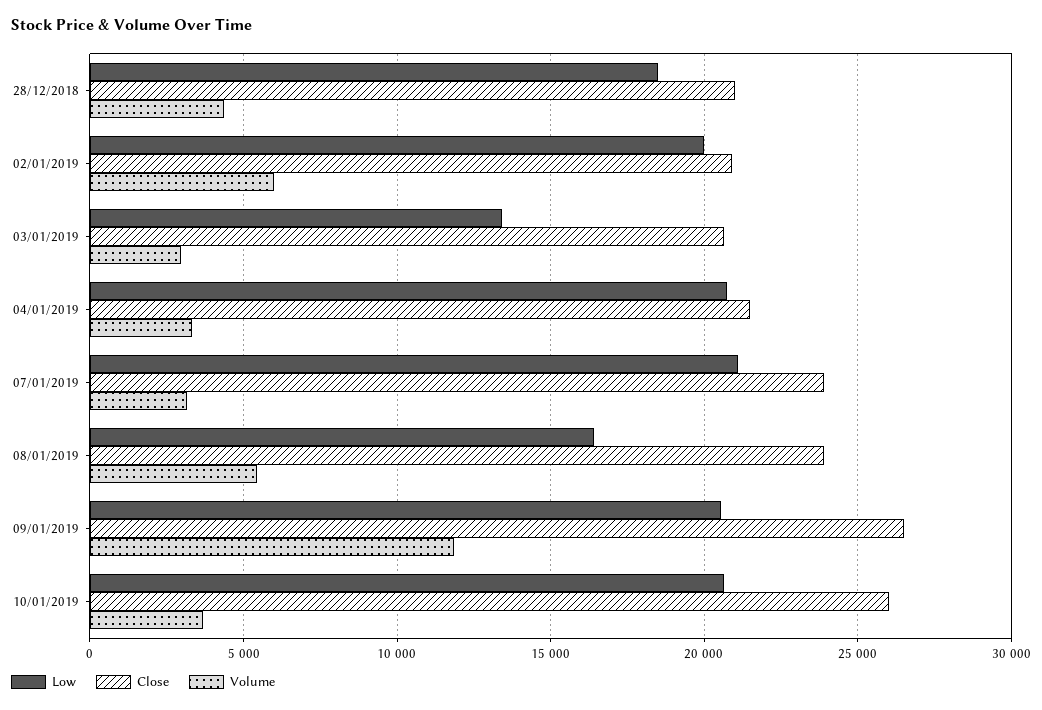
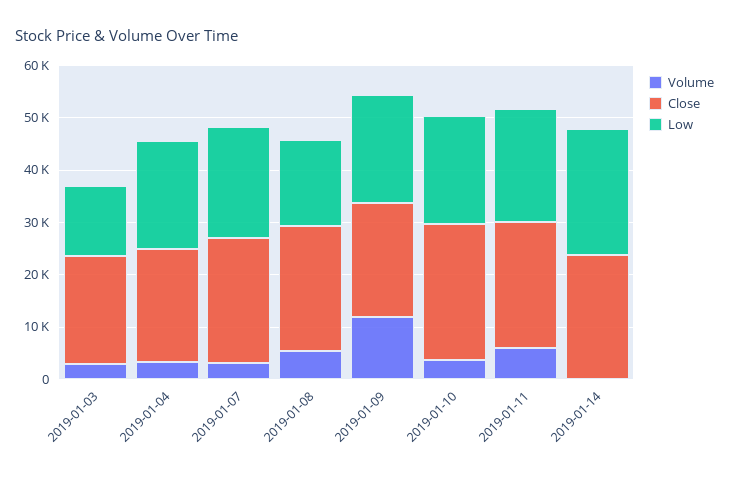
Low, 28/12/2018: 18500 -> none
Close, 28/12/2018: 21000 -> none
Volume, 28/12/2018: 4500 -> none
Low, 02/01/2019: 20000 -> none
Close, 02/01/2019: 21000 -> none
Volume, 02/01/2019: 6000 -> none
Close, 09/01/2019: 26500 -> 22000
Volume, 2019-01-11: none -> 6000
Close, 2019-01-11: none -> 24000
Low, 2019-01-11: none -> 22000
Volume, 2019-01-14: none -> 0
Close, 2019-01-14: none -> 24000
Low, 2019-01-14: none -> 24000

